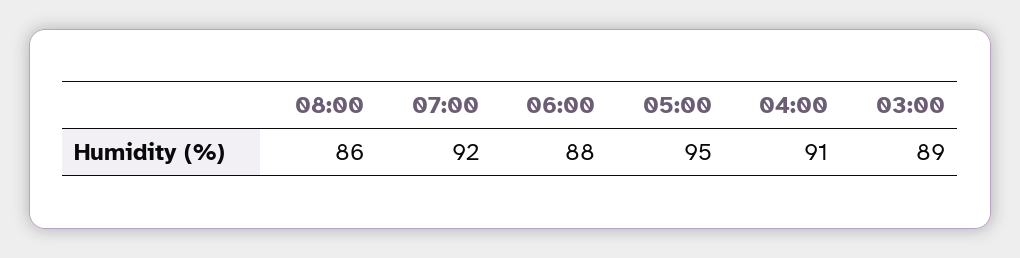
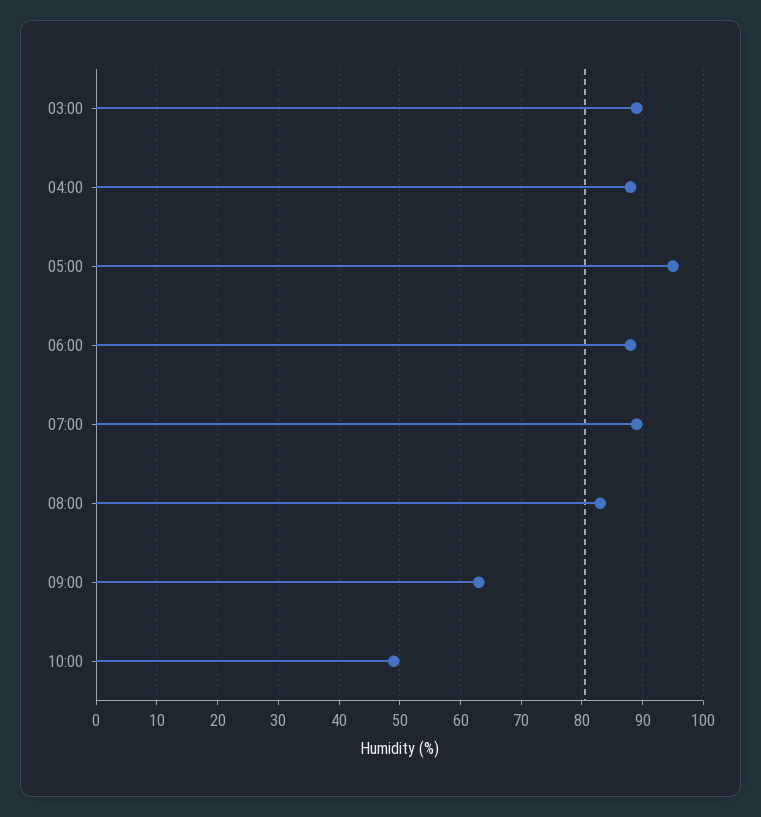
08:00: 86 -> 83
07:00: 92 -> 89
04:00: 91 -> 88
09:00: none -> 63
10:00: none -> 49

